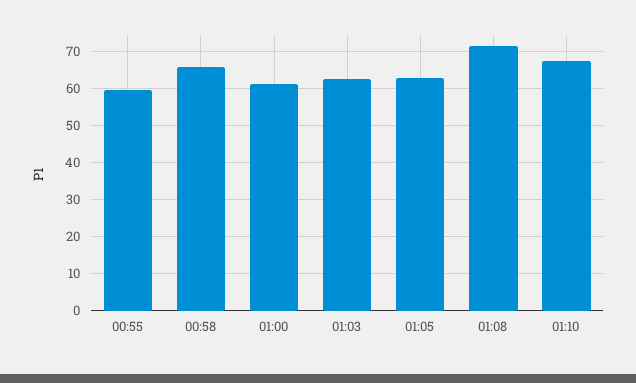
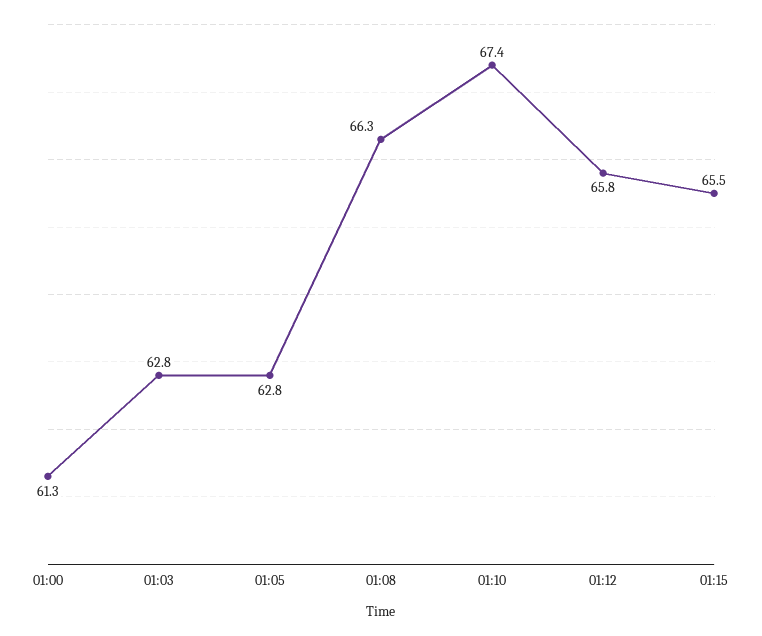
00:55: 60 -> none
00:58: 66 -> none
01:08: 72 -> 66.3
01:12: none -> 65.8
01:15: none -> 65.5

